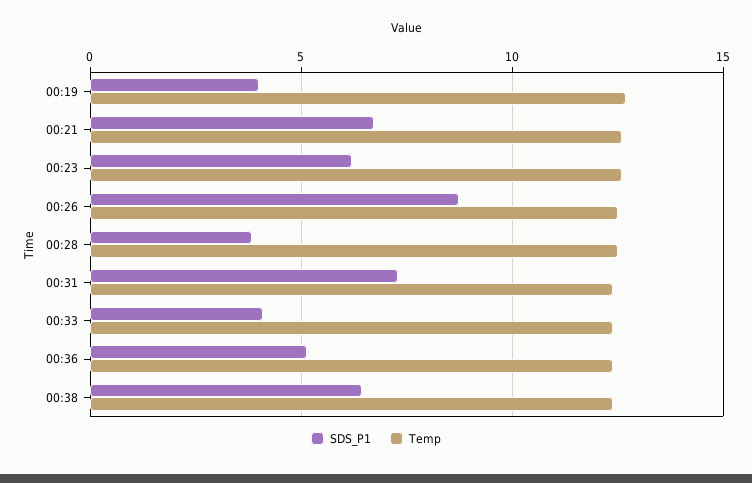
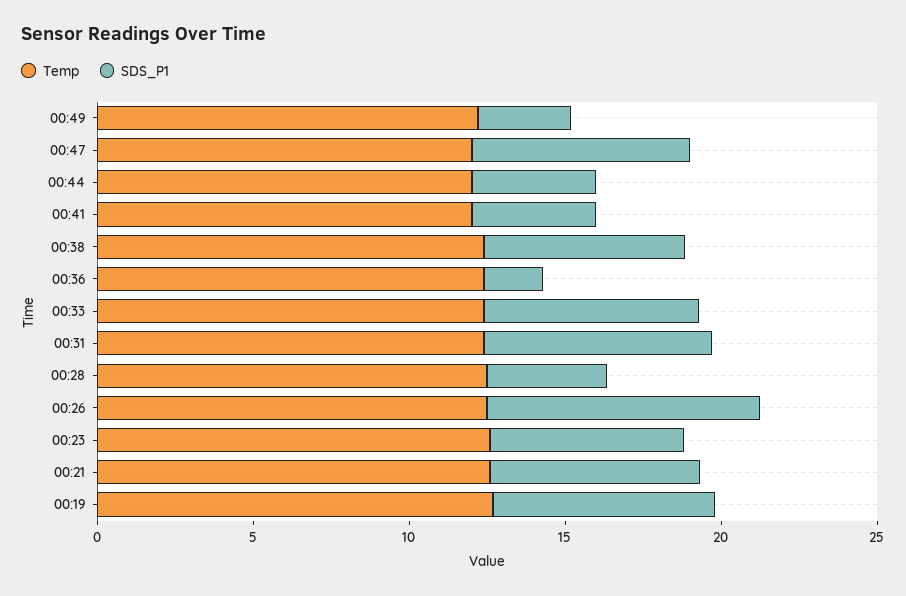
SDS_P1, 00:19: 4 -> 7
SDS_P1, 00:33: 4 -> 7
SDS_P1, 00:36: 5 -> 2
Temp, 00:49: none -> 12
SDS_P1, 00:49: none -> 3
Temp, 00:47: none -> 12
SDS_P1, 00:47: none -> 7
Temp, 00:44: none -> 12
SDS_P1, 00:44: none -> 4
Temp, 00:41: none -> 12
SDS_P1, 00:41: none -> 4

